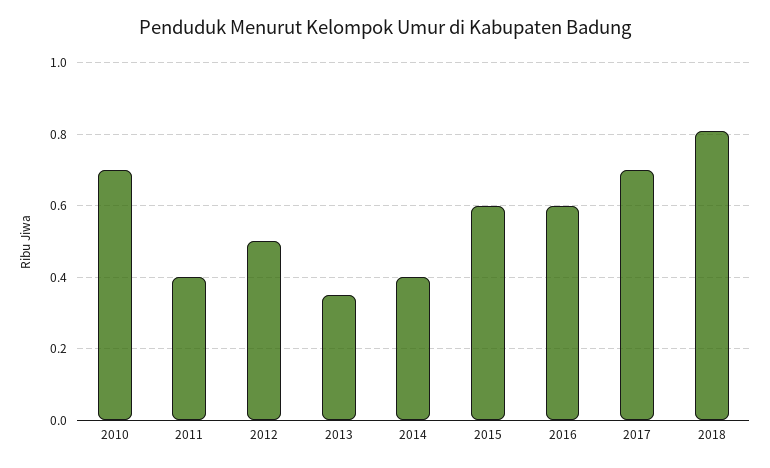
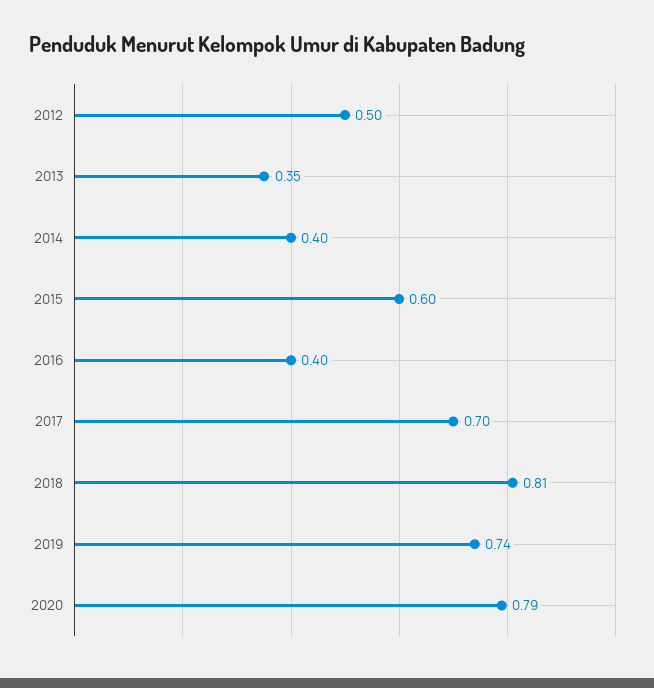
2010: 0.7 -> none
2011: 0.4 -> none
2016: 0.6 -> 0.4
2019: none -> 0.74
2020: none -> 0.79

